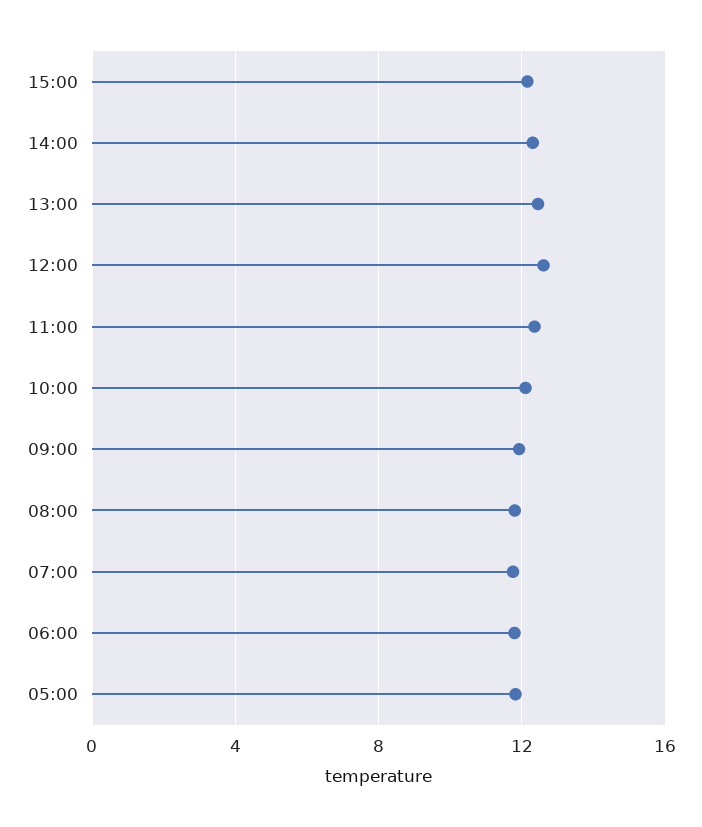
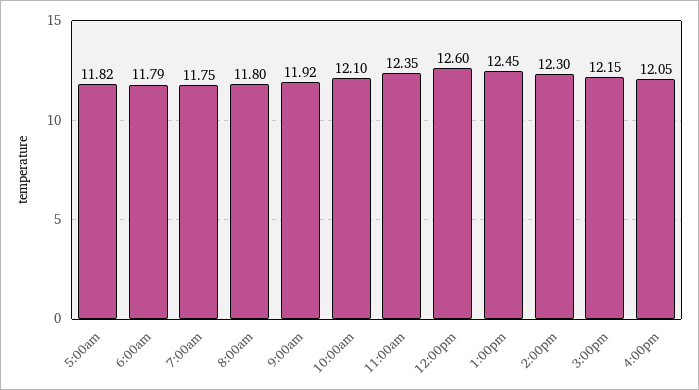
4:00pm: none -> 12.05

